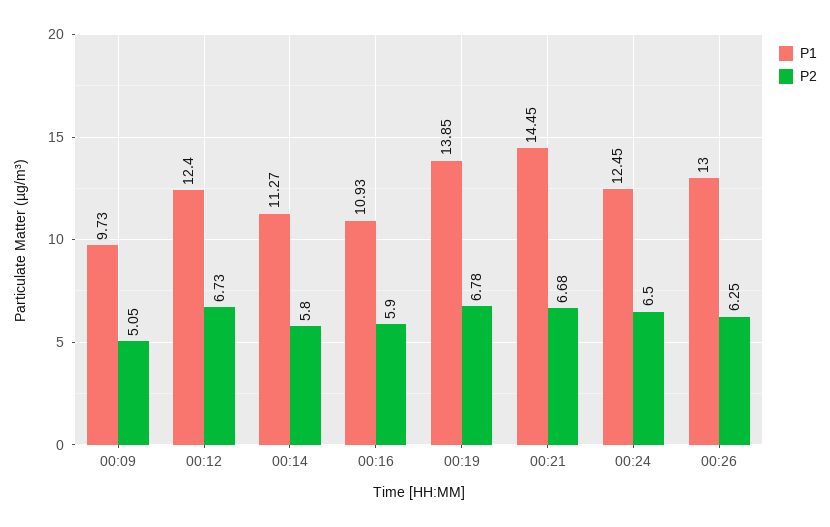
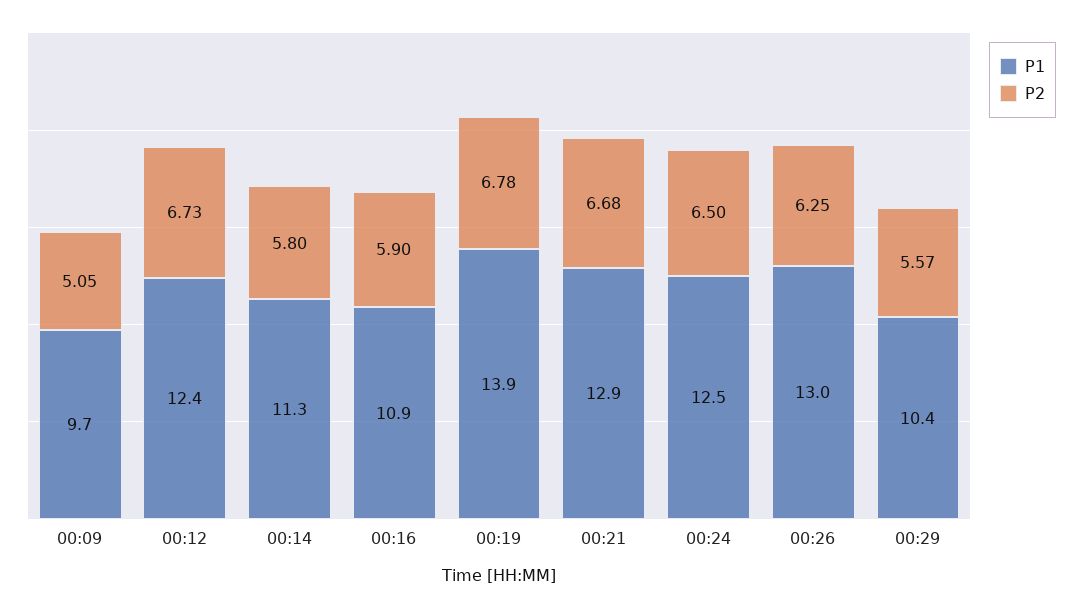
P1, 00:21: 14.45 -> 12.9
P1, 00:29: none -> 10.4
P2, 00:29: none -> 5.57

